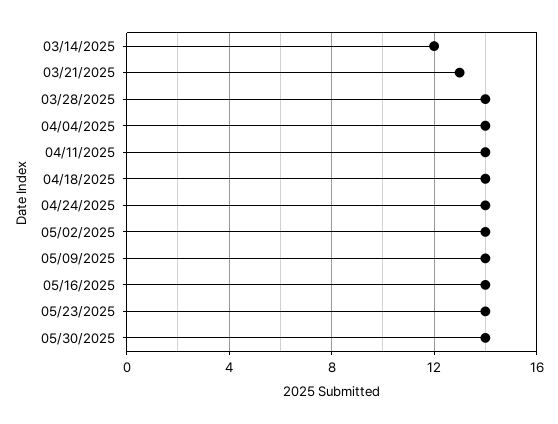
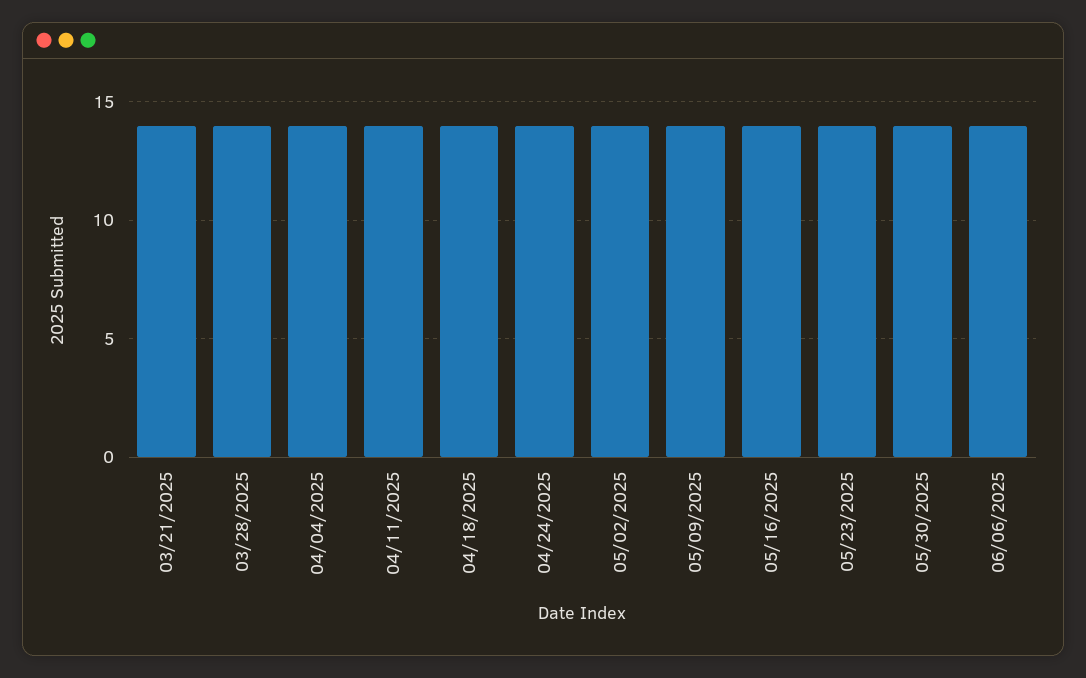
03/14/2025: 12 -> none
03/21/2025: 13 -> 14
06/06/2025: none -> 14

